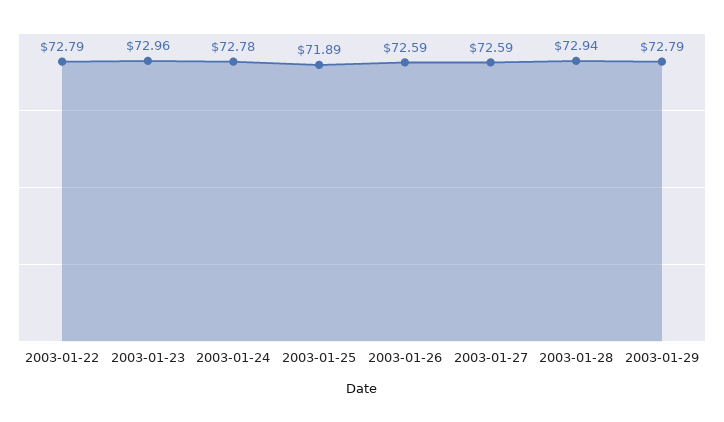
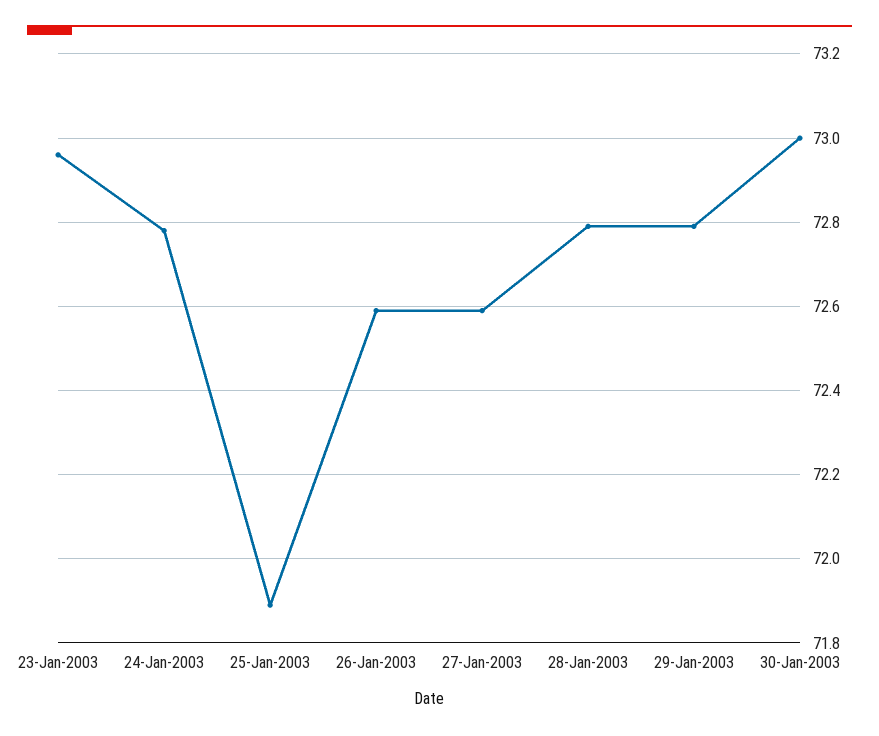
2003-01-22: 72.79 -> none
2003-01-28: 72.94 -> 72.8
30-Jan-2003: none -> 73

